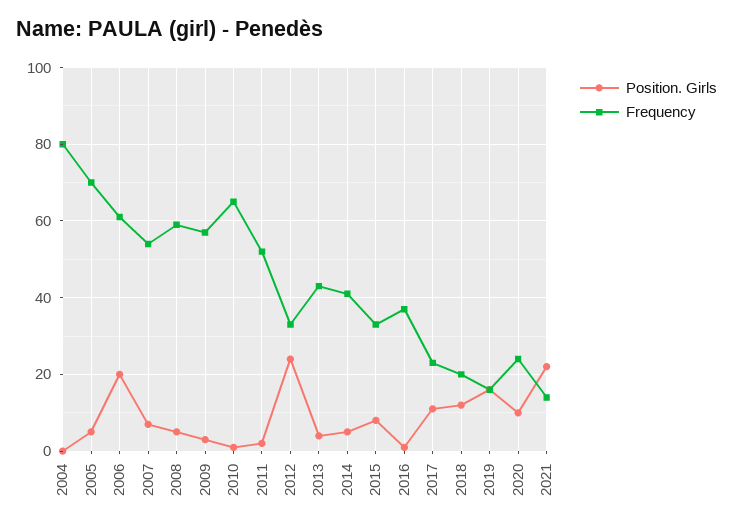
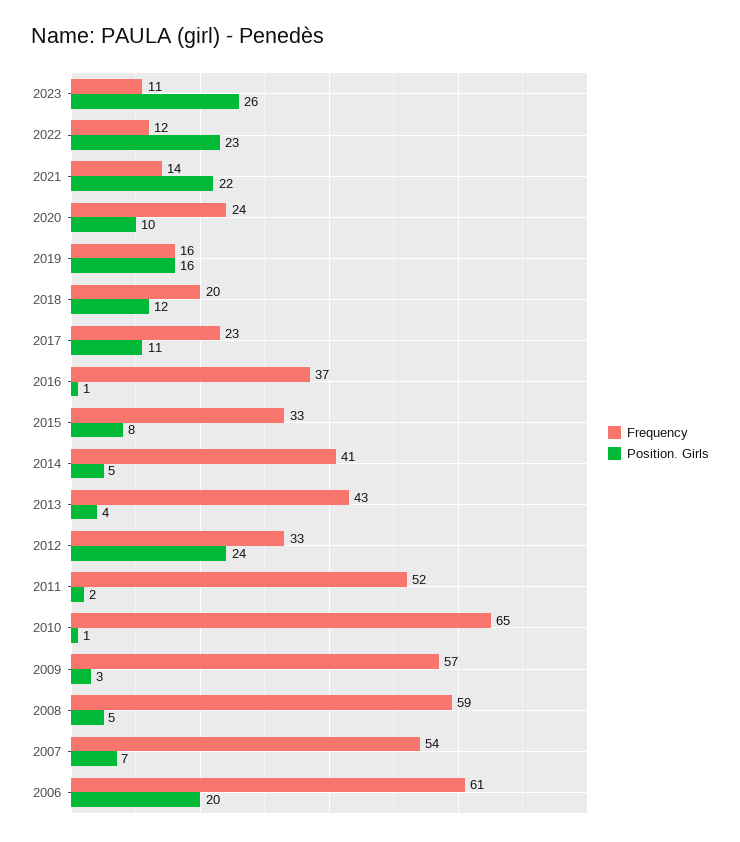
Position. Girls, 2004: 0 -> none
Frequency, 2004: 80 -> none
Position. Girls, 2005: 5 -> none
Frequency, 2005: 70 -> none
Frequency, 2023: none -> 11
Position. Girls, 2023: none -> 26
Frequency, 2022: none -> 12
Position. Girls, 2022: none -> 23

